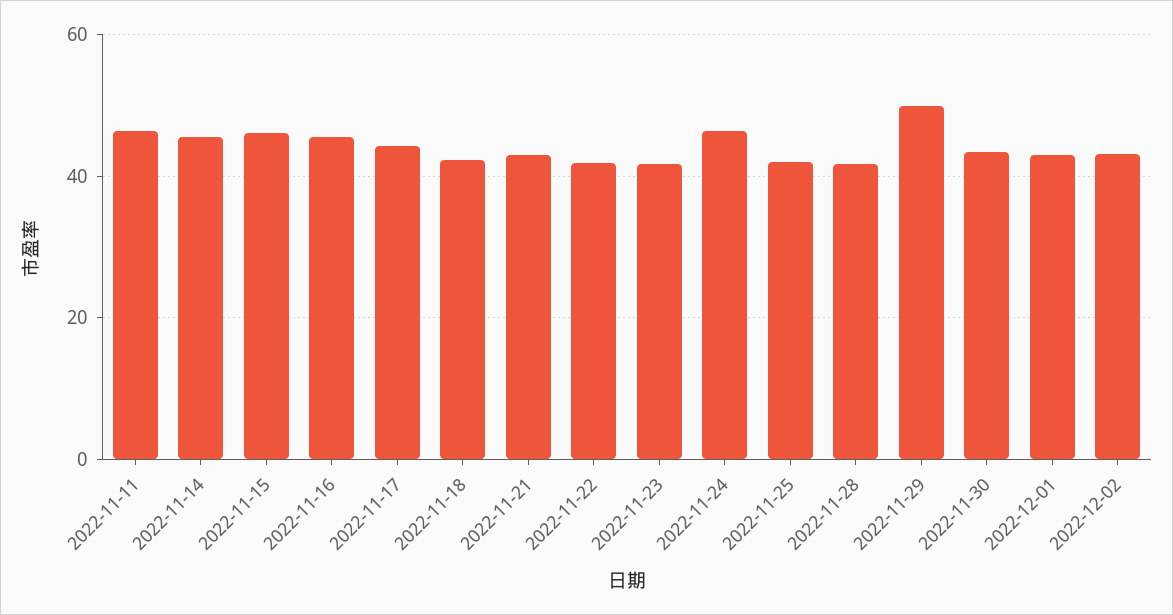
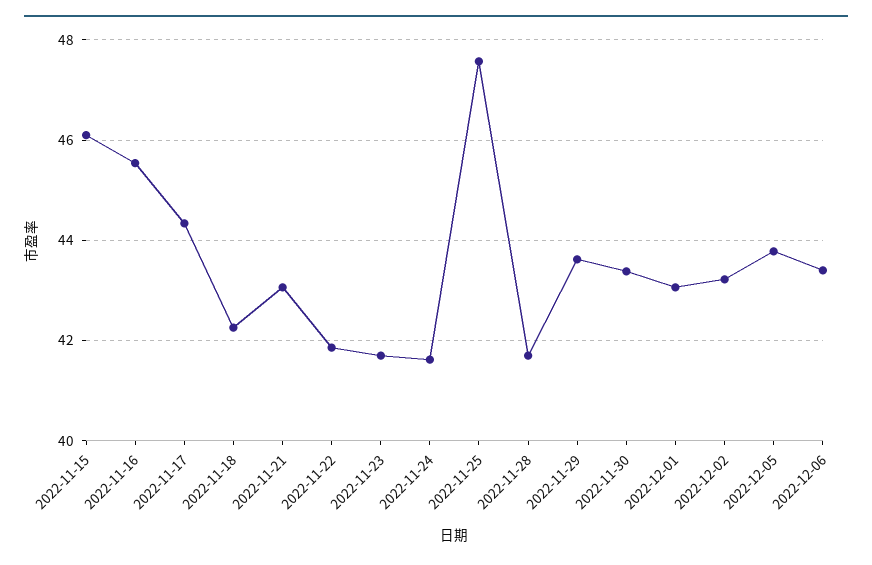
2022-11-11: 46 -> none
2022-11-14: 46 -> none
2022-11-24: 46 -> 41.6
2022-11-25: 42 -> 47.6
2022-11-29: 50 -> 43.6
2022-12-05: none -> 43.8
2022-12-06: none -> 43.4

